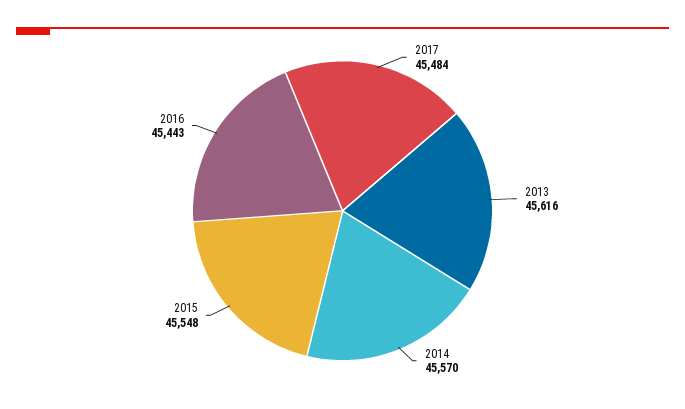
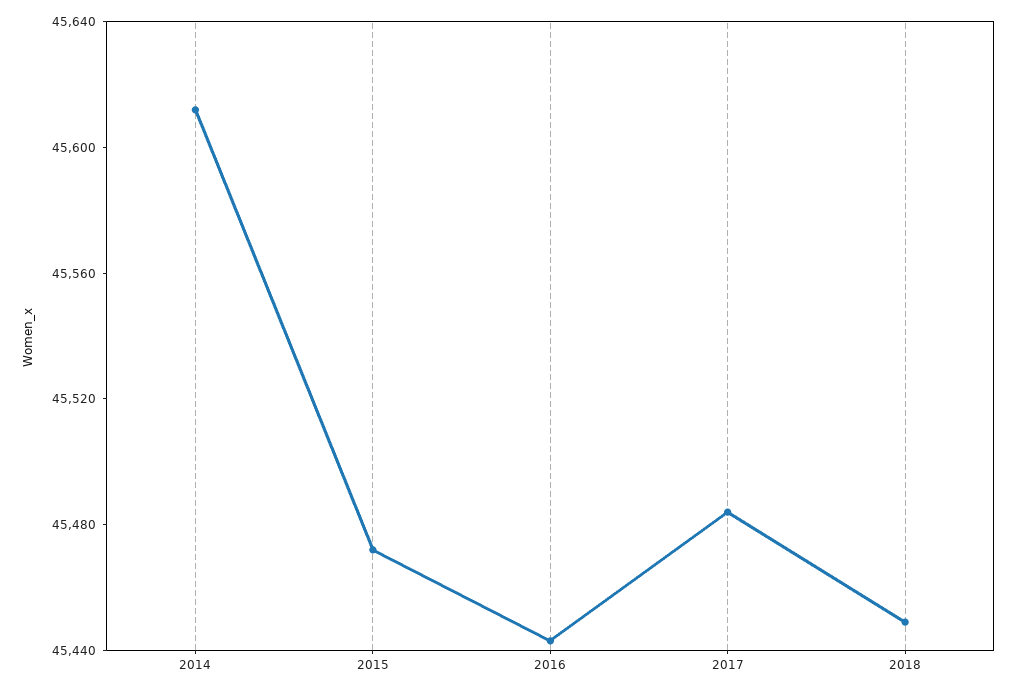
2013: 45616 -> none
2014: 45570 -> 45610
2015: 45548 -> 45470
2018: none -> 45450

